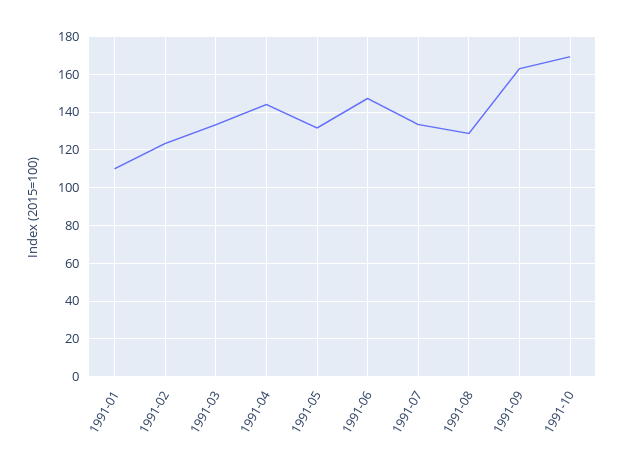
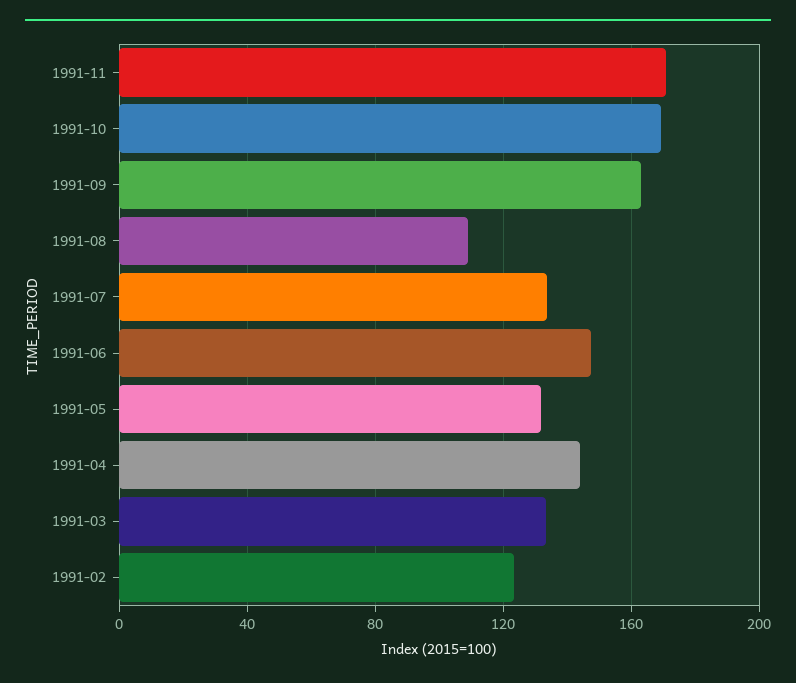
1991-01: 110 -> none
1991-08: 130 -> 110
1991-11: none -> 170

